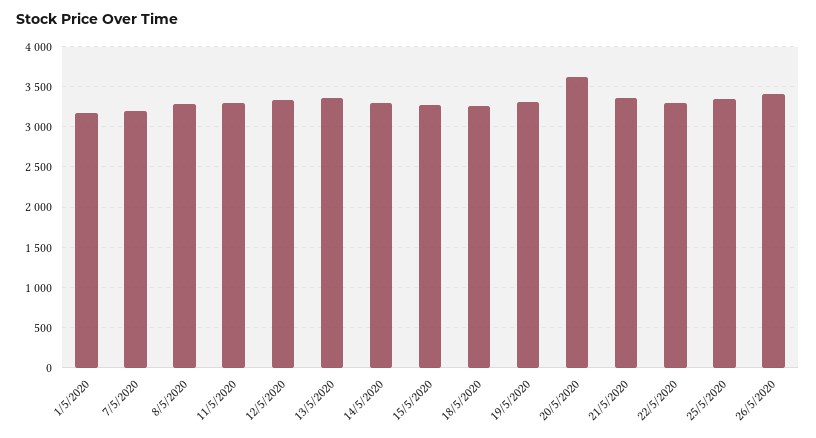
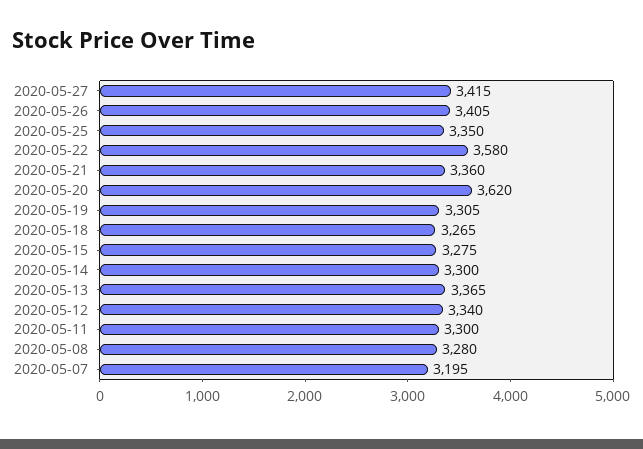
1/5/2020: 3200 -> none
22/5/2020: 3300 -> 3580
2020-05-27: none -> 3415

